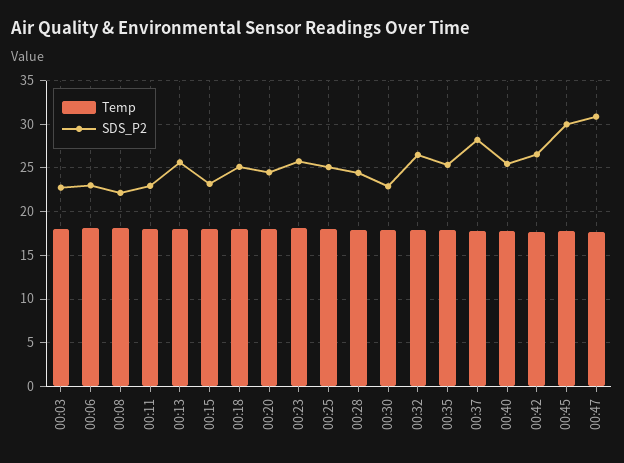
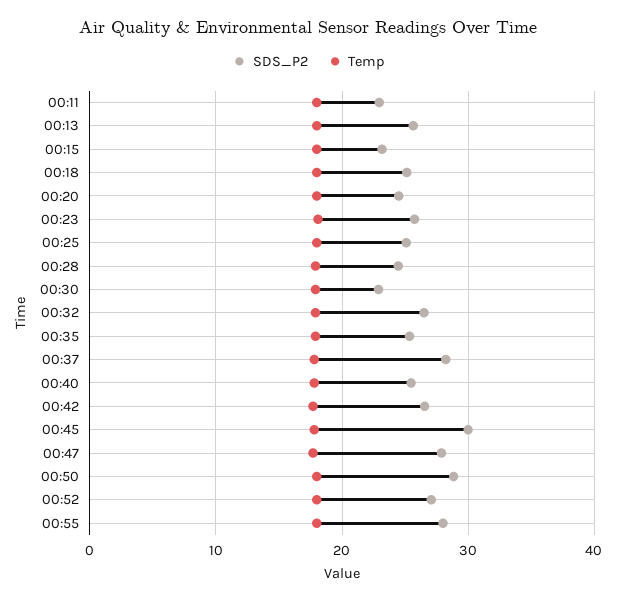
Temp, 00:03: 18 -> none
SDS_P2, 00:03: 23 -> none
Temp, 00:06: 18 -> none
SDS_P2, 00:06: 23 -> none
Temp, 00:08: 18 -> none
SDS_P2, 00:08: 22 -> none
SDS_P2, 00:47: 31 -> 28
SDS_P2, 00:50: none -> 29
Temp, 00:50: none -> 18
SDS_P2, 00:52: none -> 27
Temp, 00:52: none -> 18
SDS_P2, 00:55: none -> 28
Temp, 00:55: none -> 18

